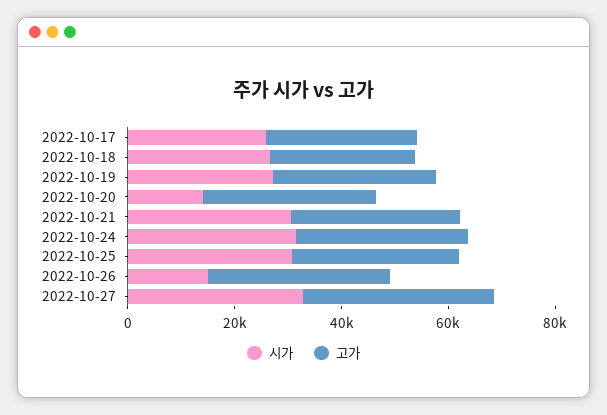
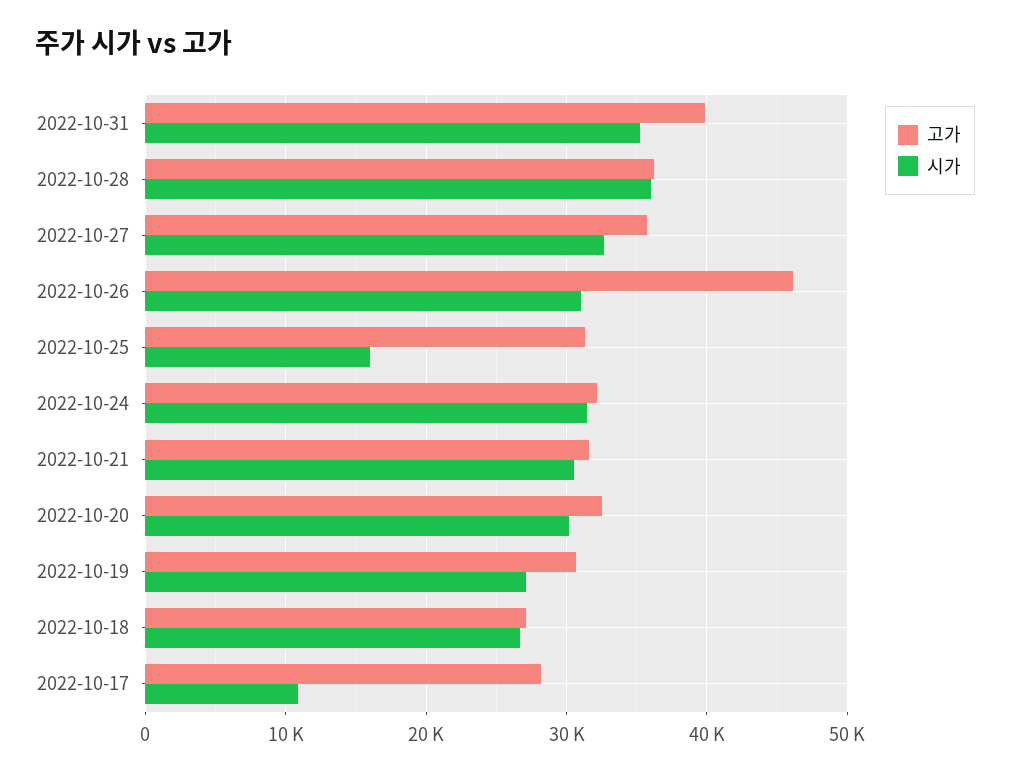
시가, 2022-10-17: 25000 -> 11000
시가, 2022-10-20: 15000 -> 30000
시가, 2022-10-25: 30000 -> 16000
시가, 2022-10-26: 15000 -> 31000
고가, 2022-10-26: 35000 -> 46000
고가, 2022-10-31: none -> 40000
시가, 2022-10-31: none -> 35000
고가, 2022-10-28: none -> 36000
시가, 2022-10-28: none -> 36000

